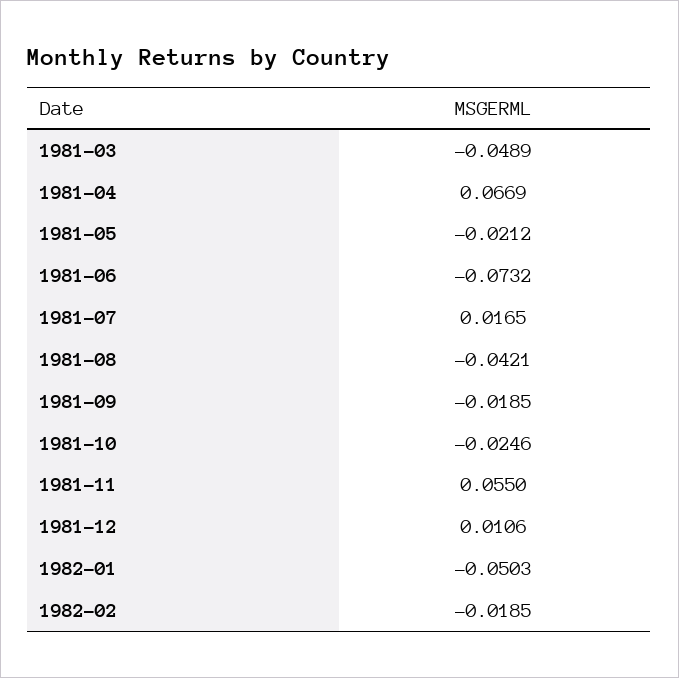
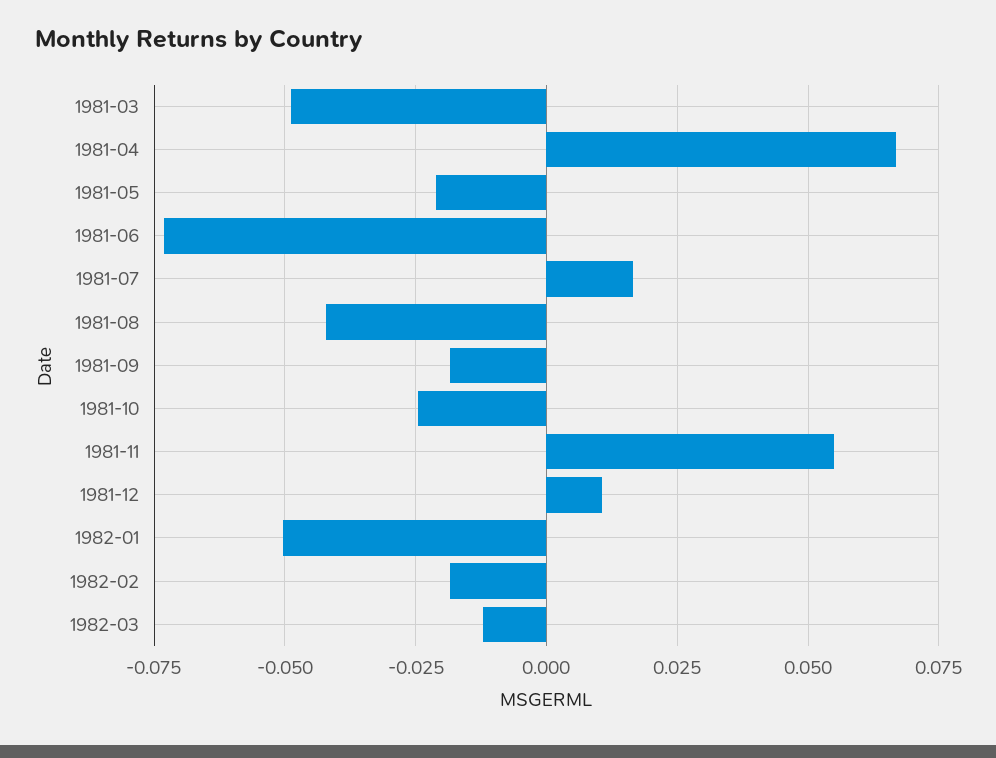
1982-03: none -> -0.0125

